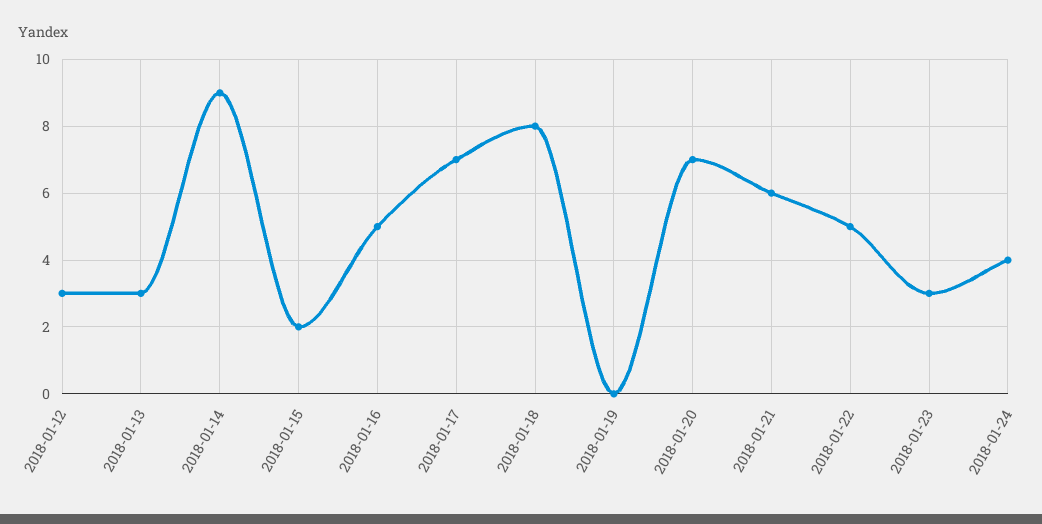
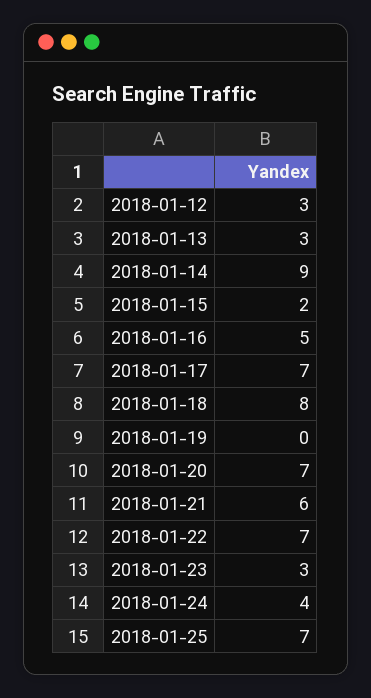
2018-01-22: 5 -> 7
2018-01-25: none -> 7

